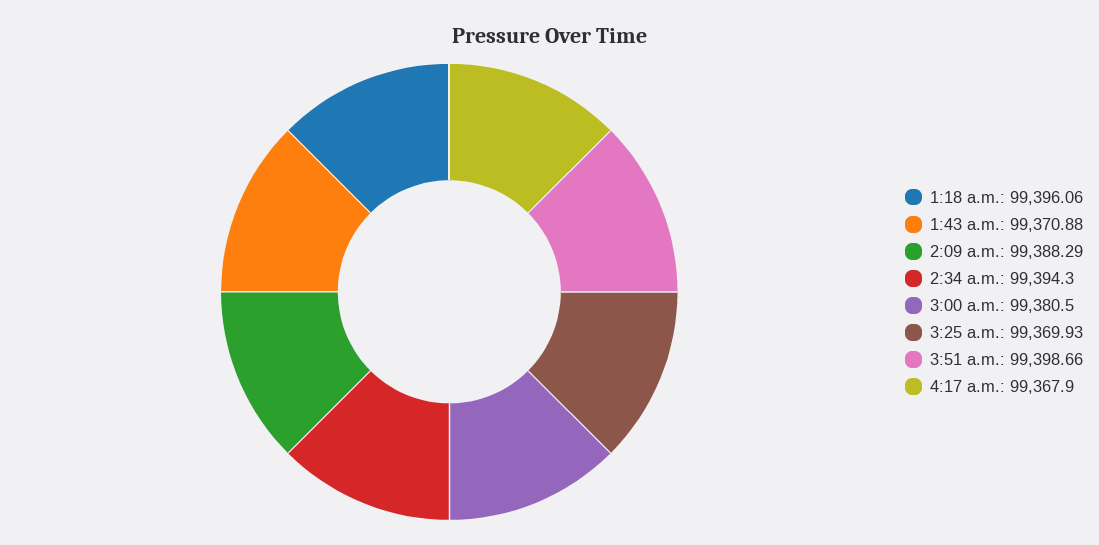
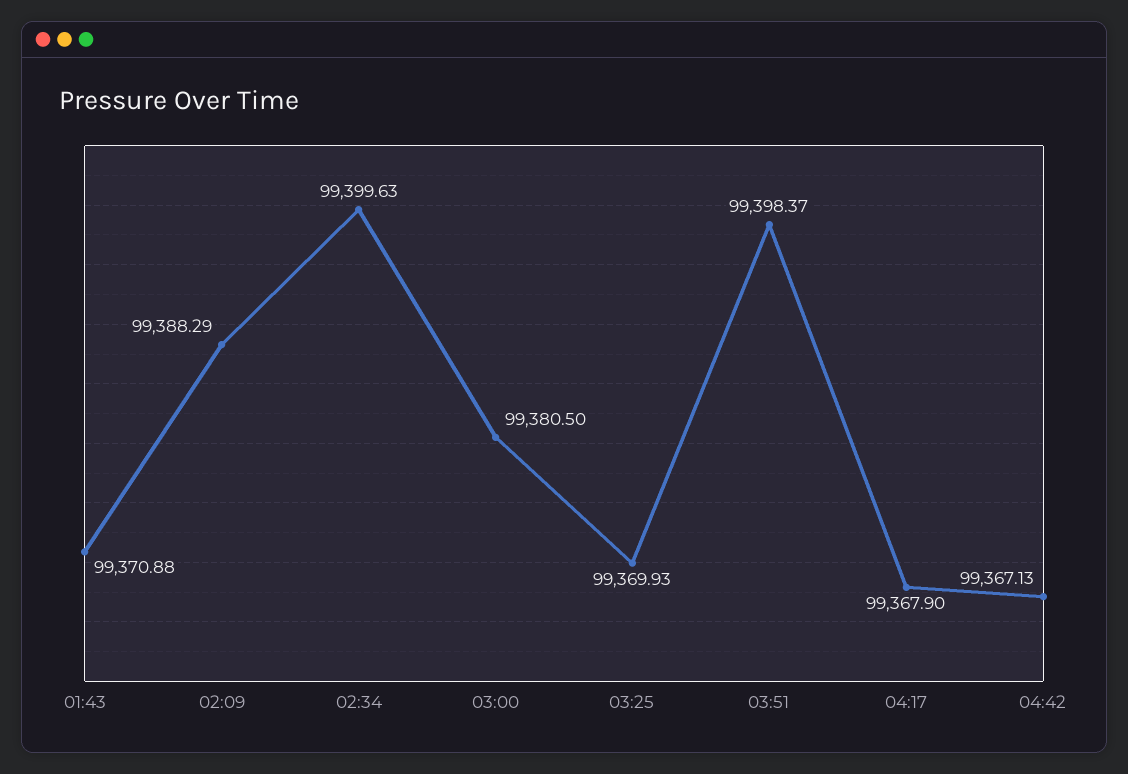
1:18 a.m.: 99396.06 -> none
2:34 a.m.: 99394.3 -> 99399.63
3:51 a.m.: 99398.66 -> 99398.37
04:42: none -> 99367.13

